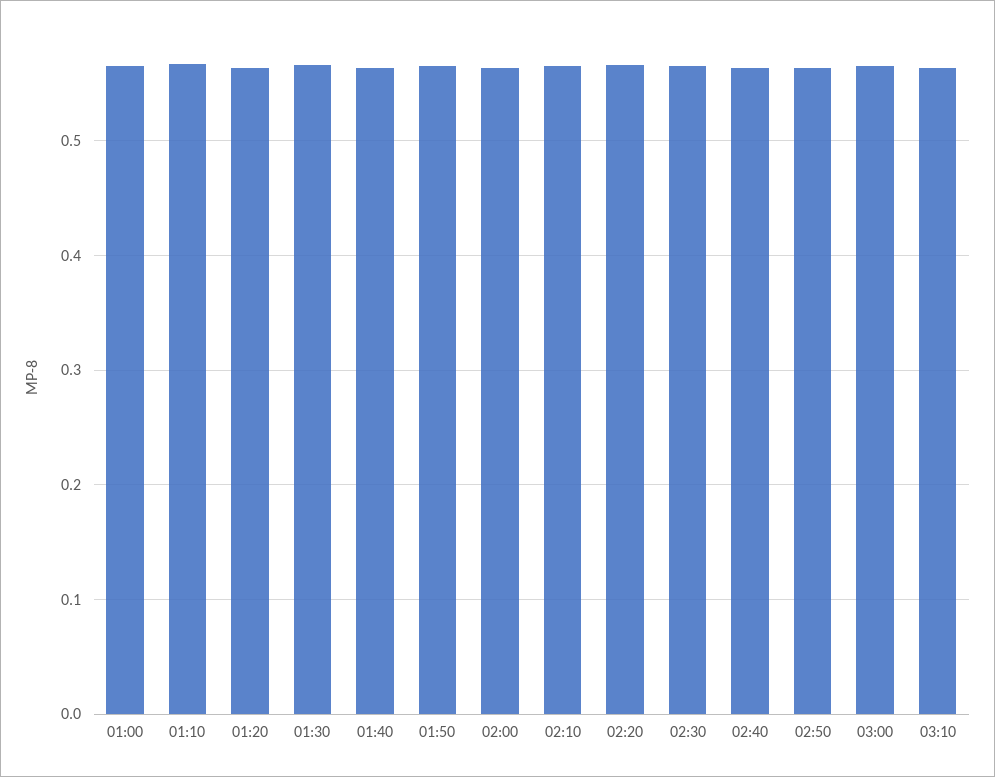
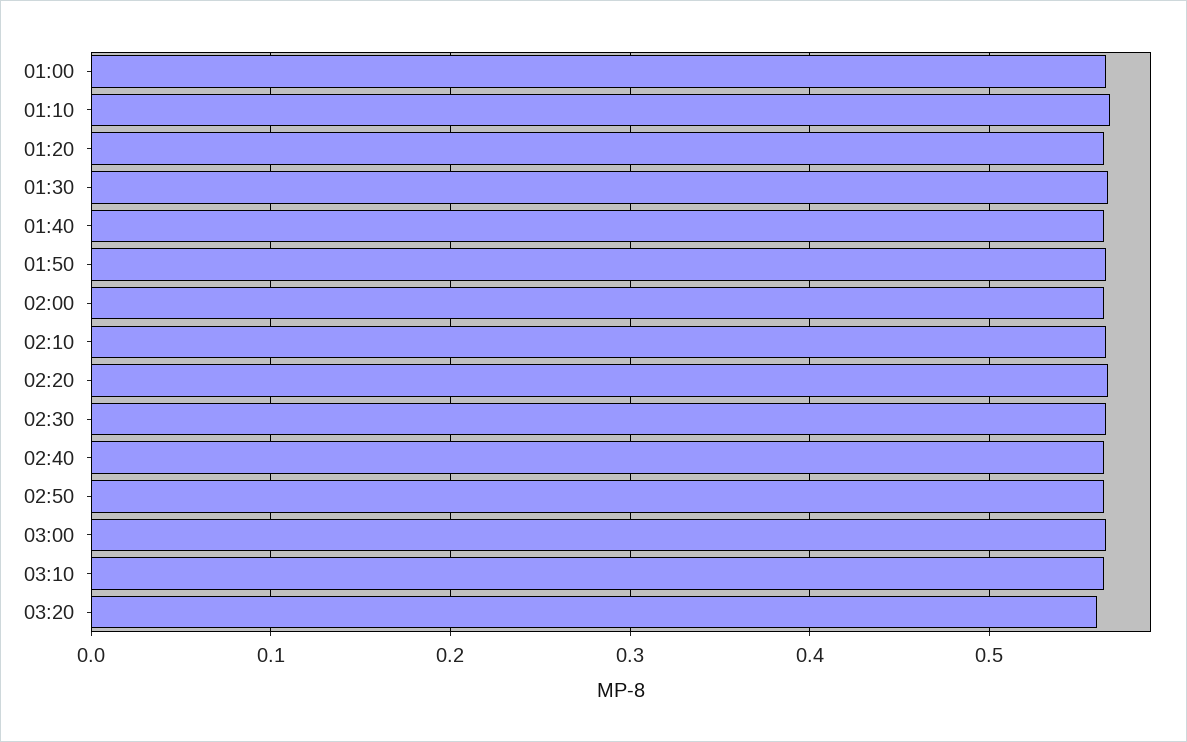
03:20: none -> 0.56

